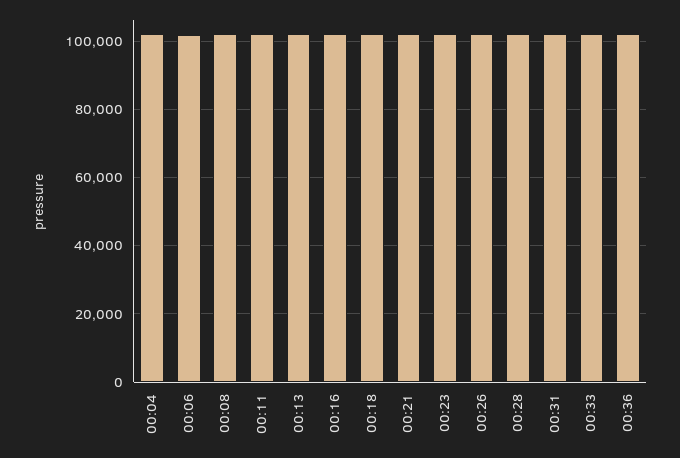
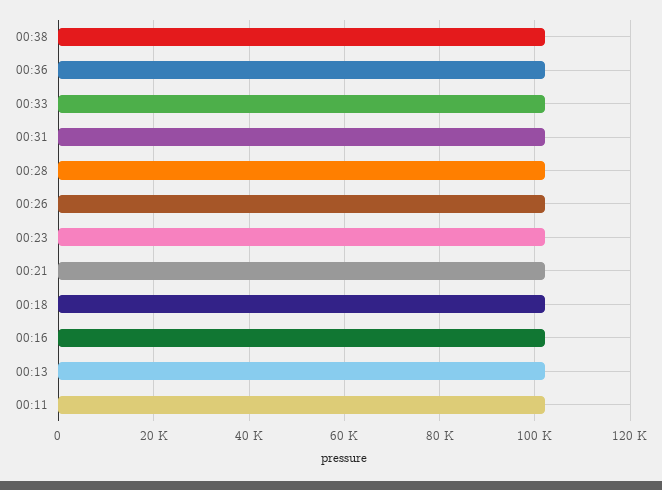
00:04: 102000 -> none
00:06: 102000 -> none
00:08: 102000 -> none
00:38: none -> 102000

